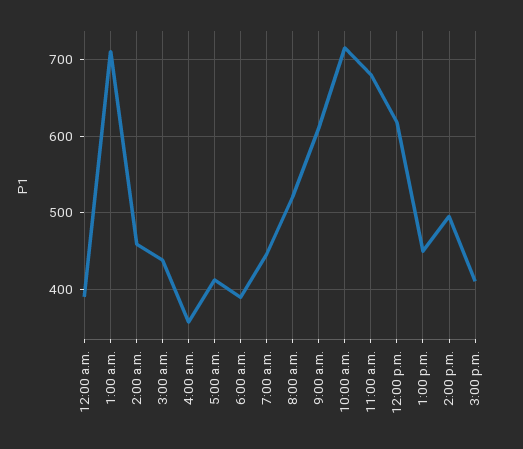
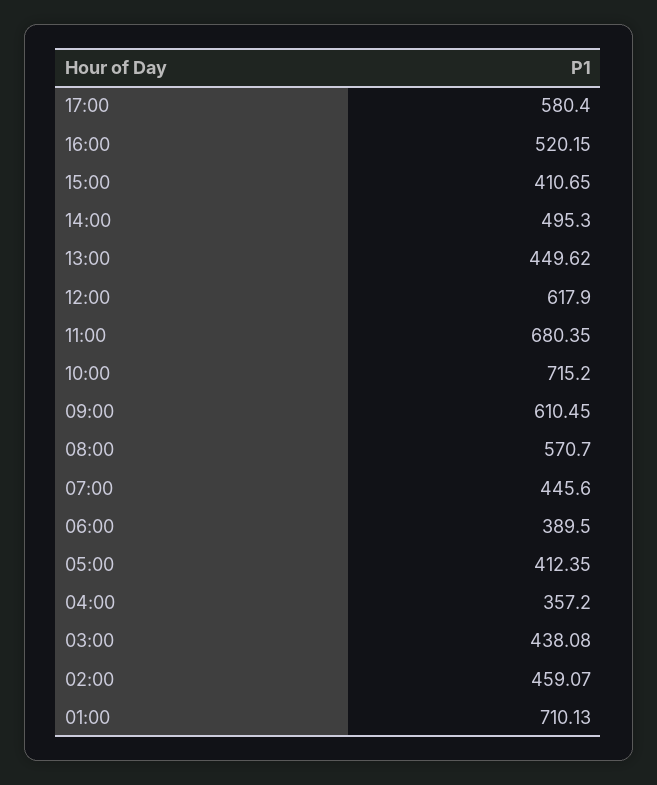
12:00 a.m.: 390 -> none
8:00 a.m.: 520 -> 570.7
17:00: none -> 580.4
16:00: none -> 520.15

